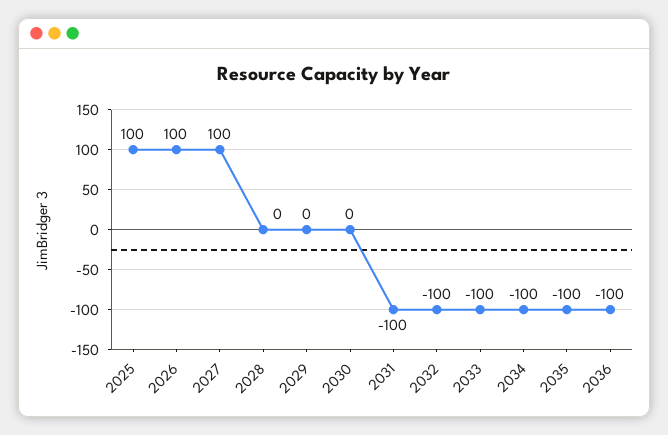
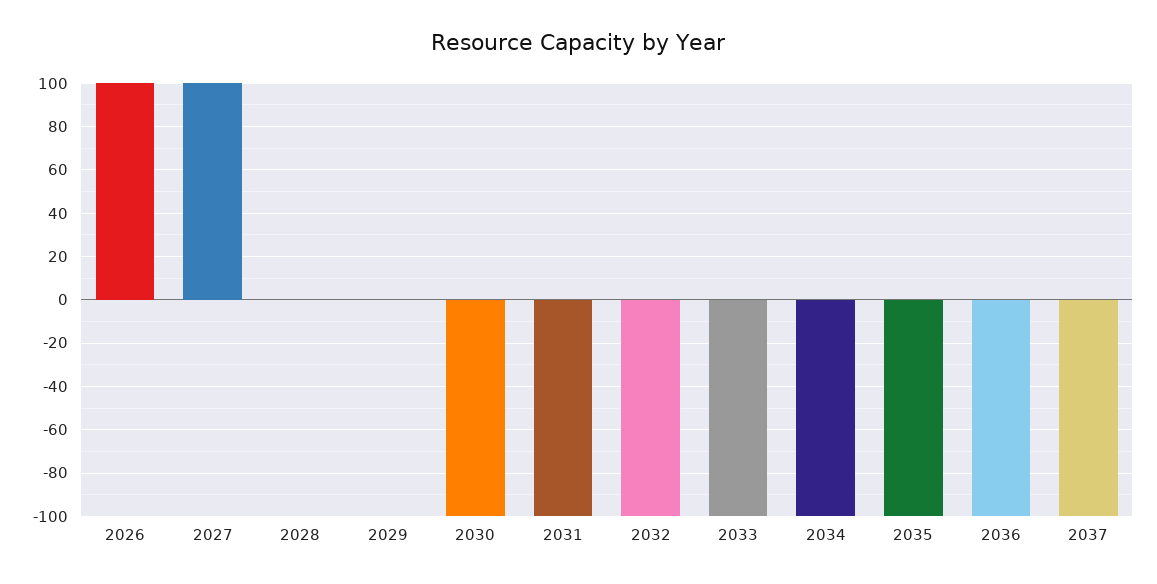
2025: 100 -> none
2030: 0 -> -100
2037: none -> -100

